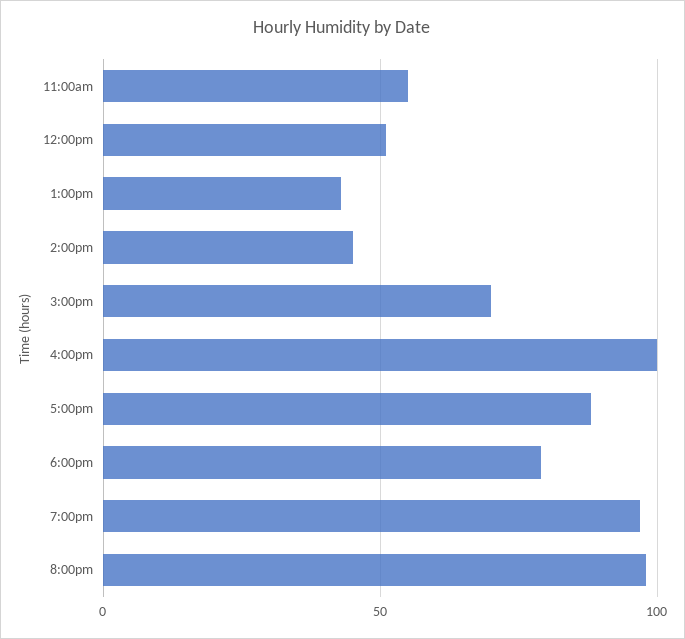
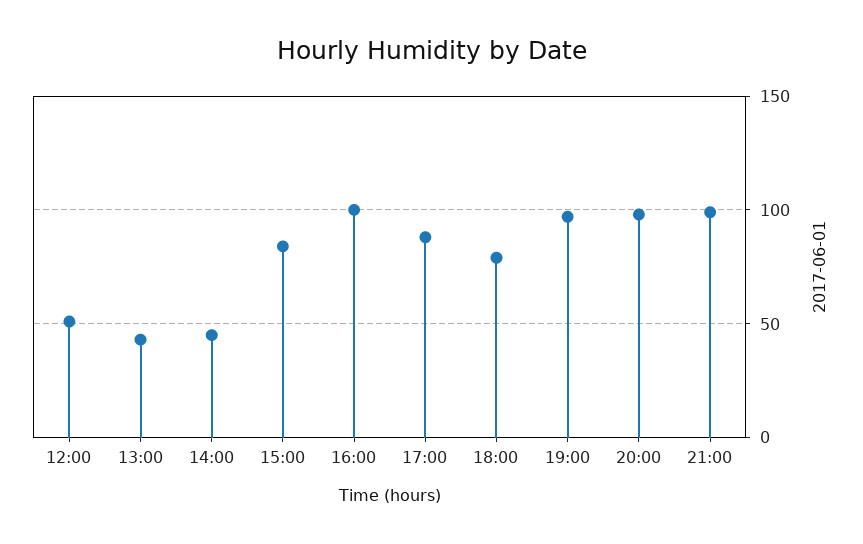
11:00am: 55 -> none
3:00pm: 70 -> 85
21:00: none -> 100

